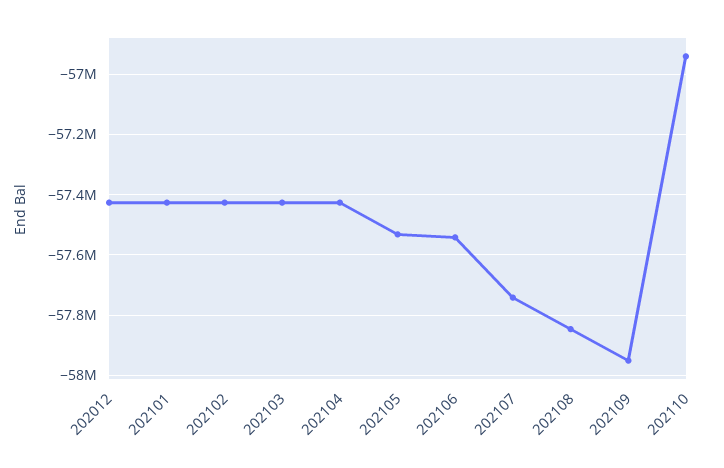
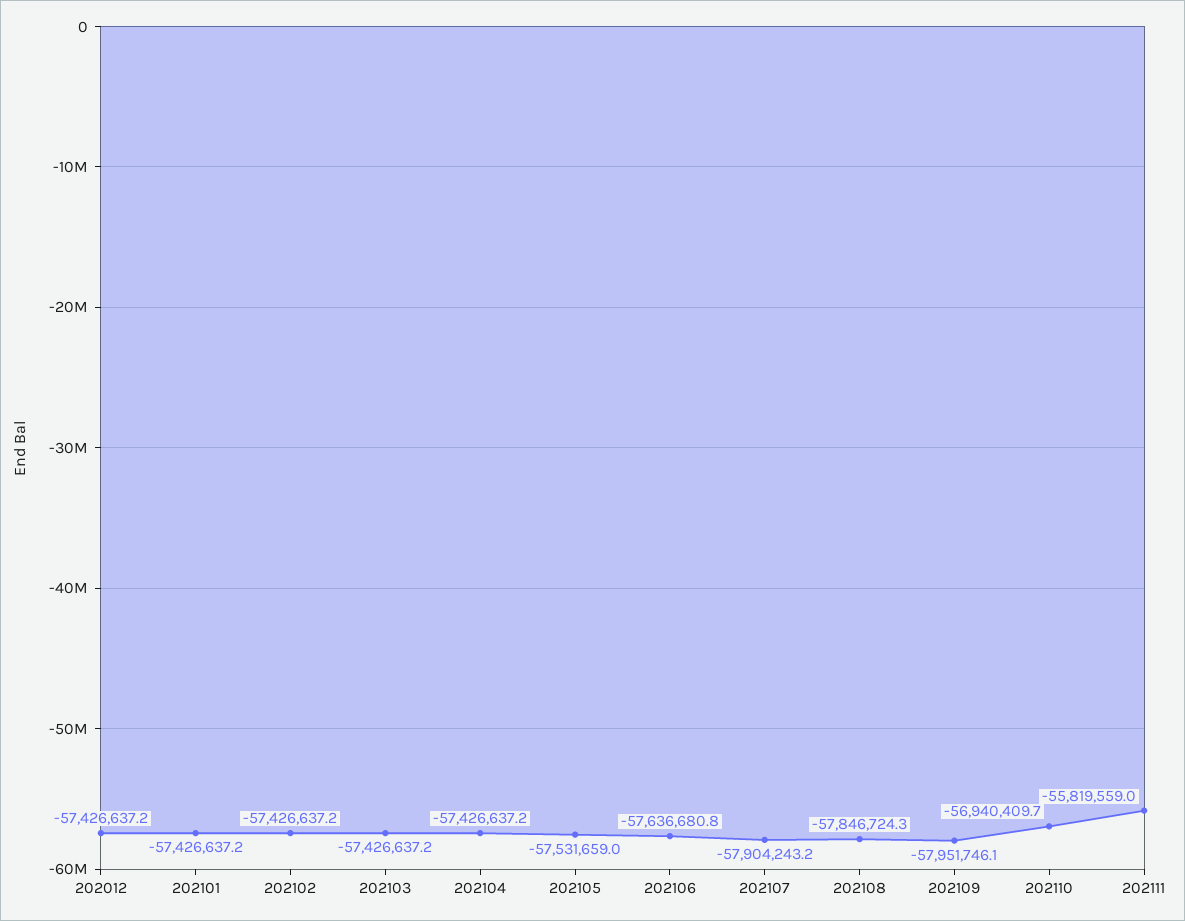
202106: -57540000 -> -57636680.8
202107: -57740000 -> -57904243.2
202111: none -> -55819559

